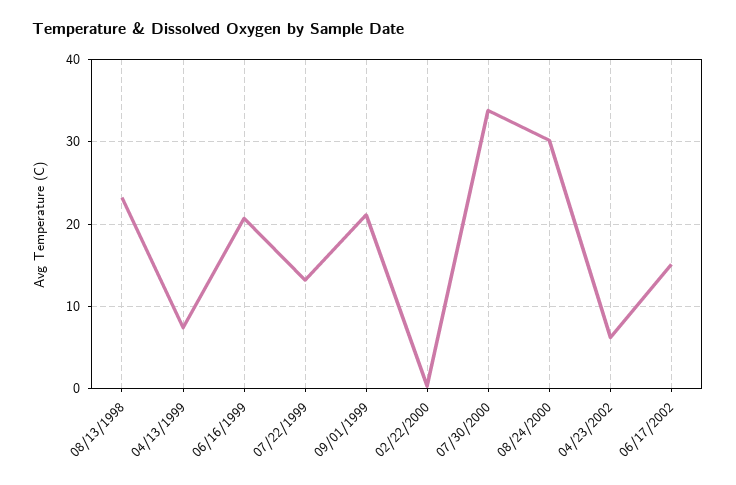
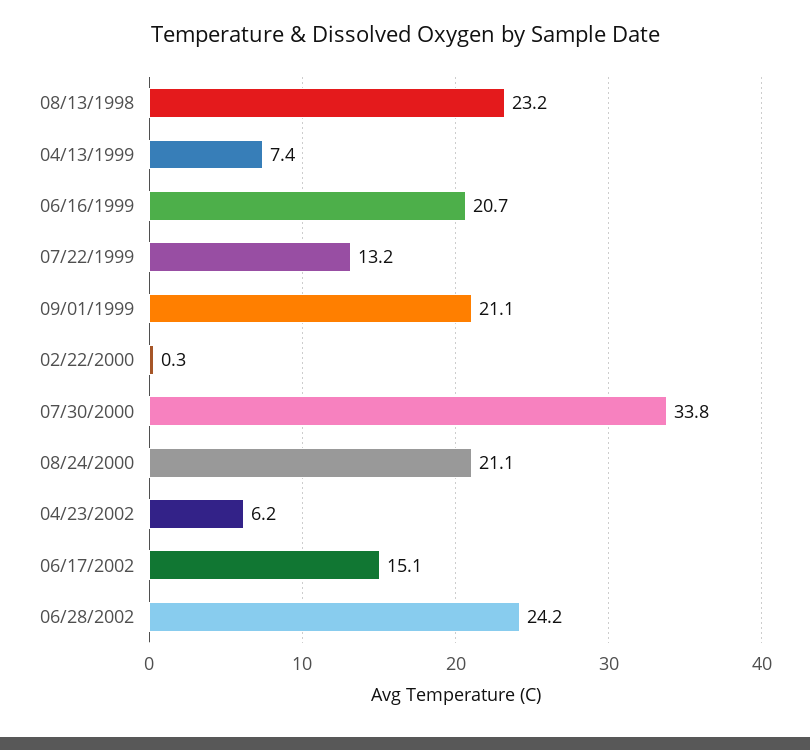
08/24/2000: 30 -> 21.1
06/28/2002: none -> 24.2

